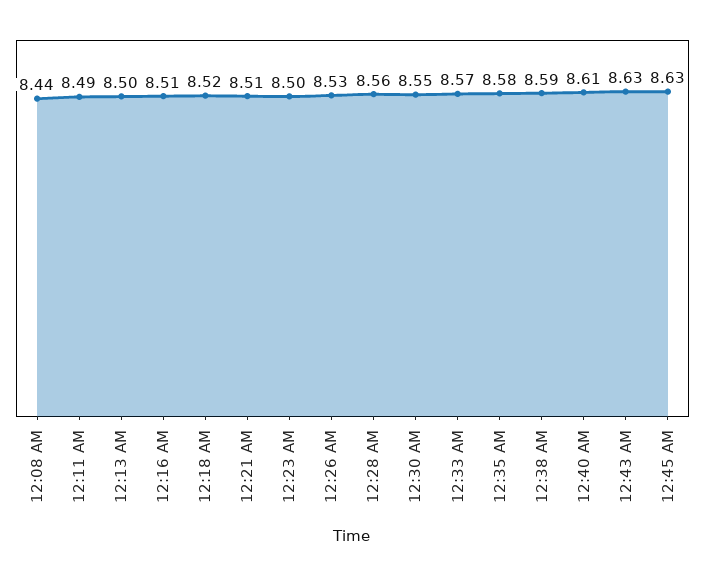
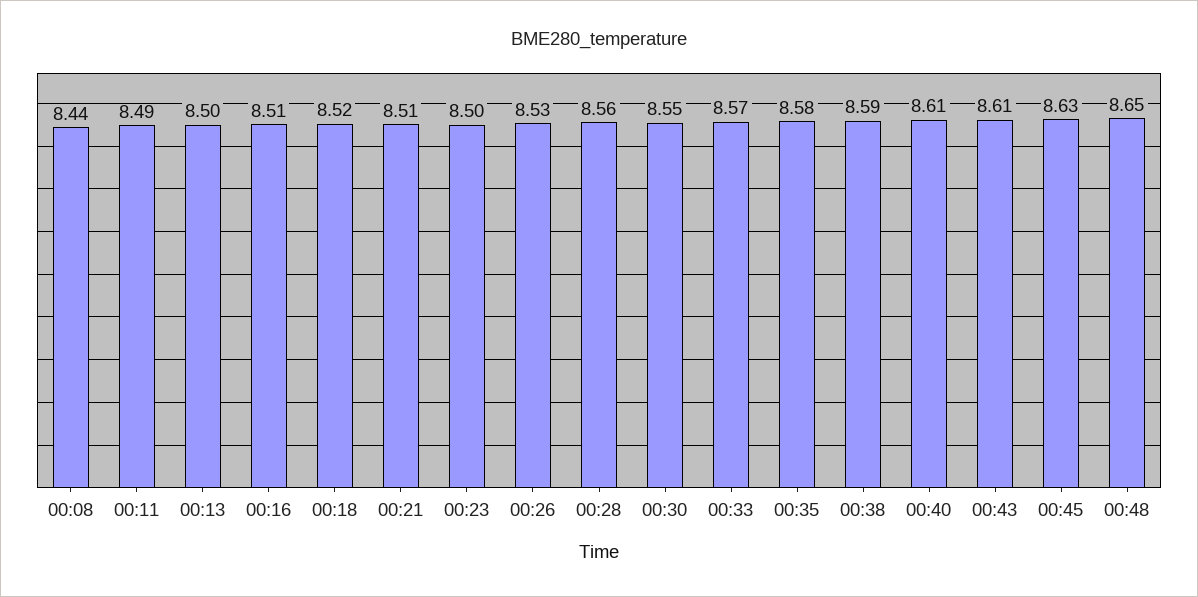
12:43 AM: 8.63 -> 8.61
00:48: none -> 8.65

